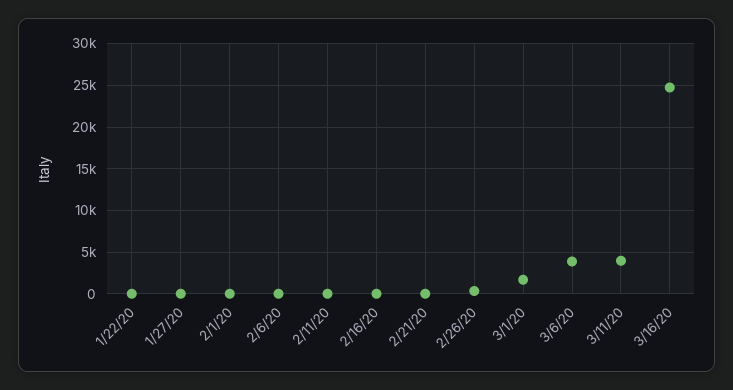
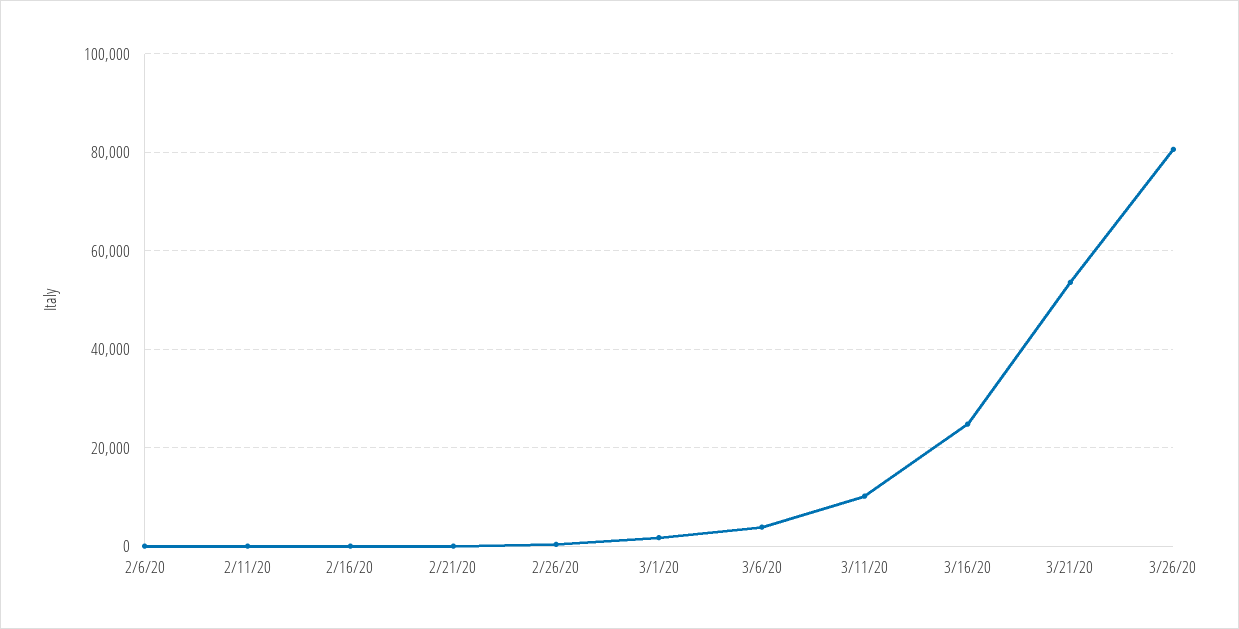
1/22/20: 0 -> none
1/27/20: 0 -> none
2/1/20: 0 -> none
3/11/20: 4000 -> 10000
3/21/20: none -> 54000
3/26/20: none -> 80000

